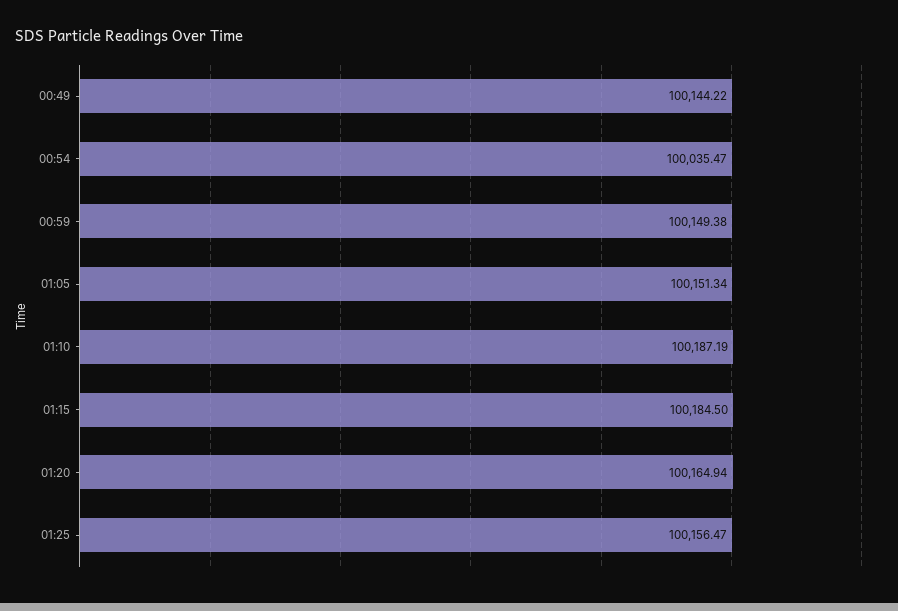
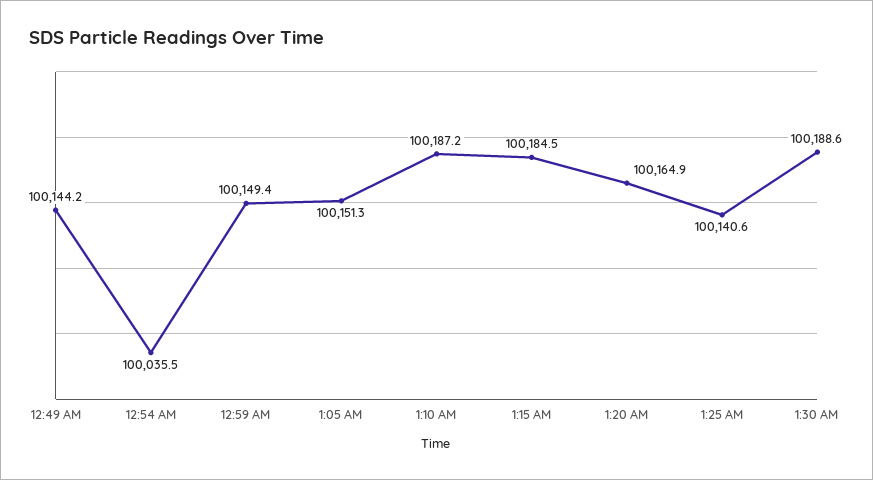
01:25: 100156.47 -> 100140.6
1:30 AM: none -> 100188.6

